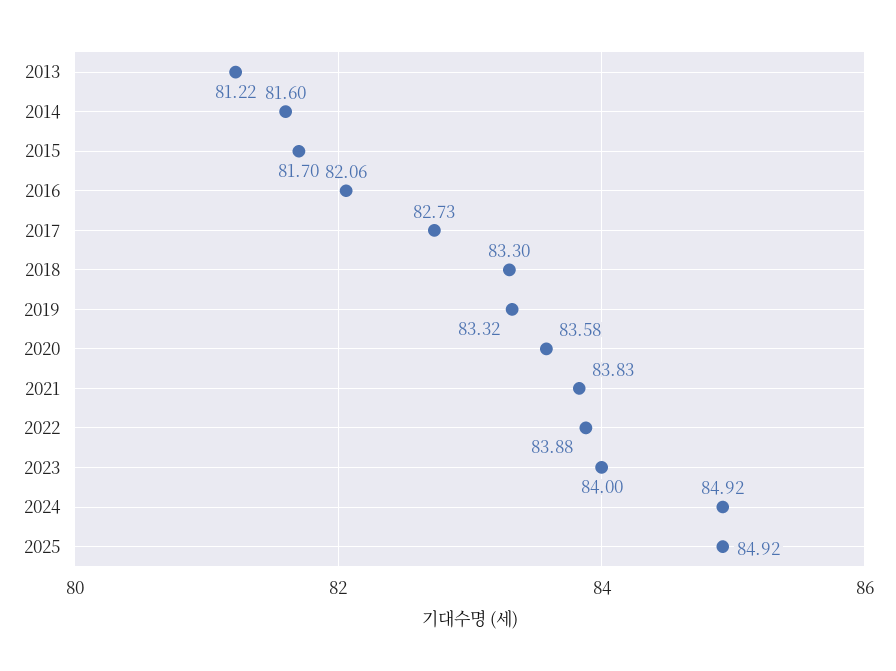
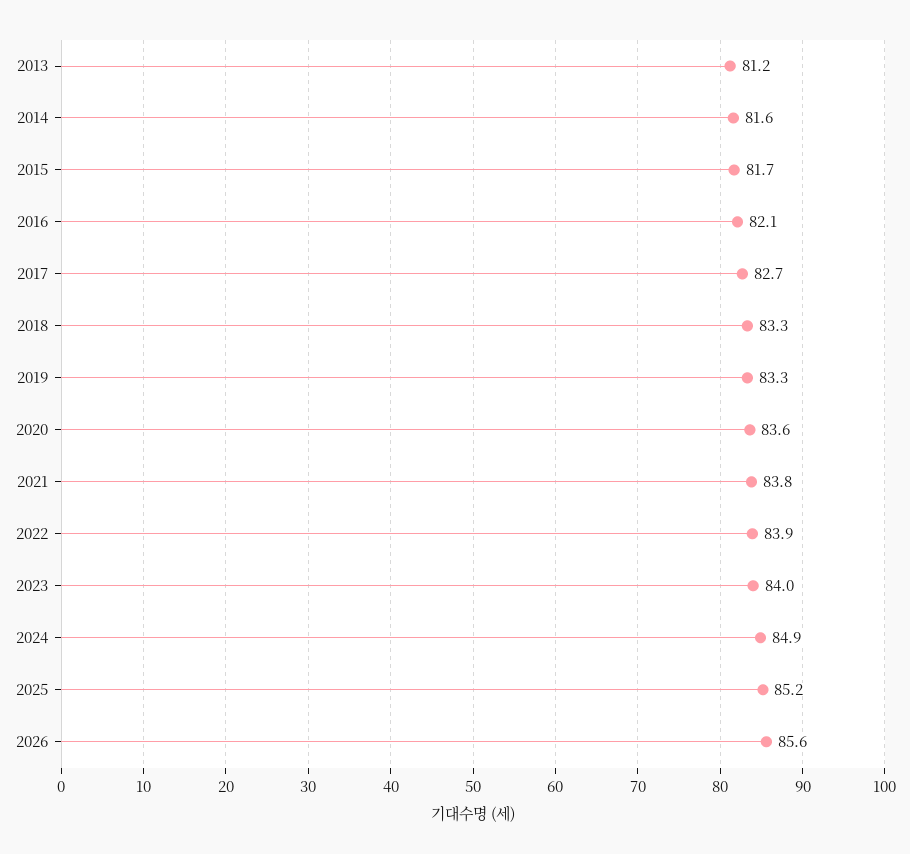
2025: 84.92 -> 85.2
2026: none -> 85.6

